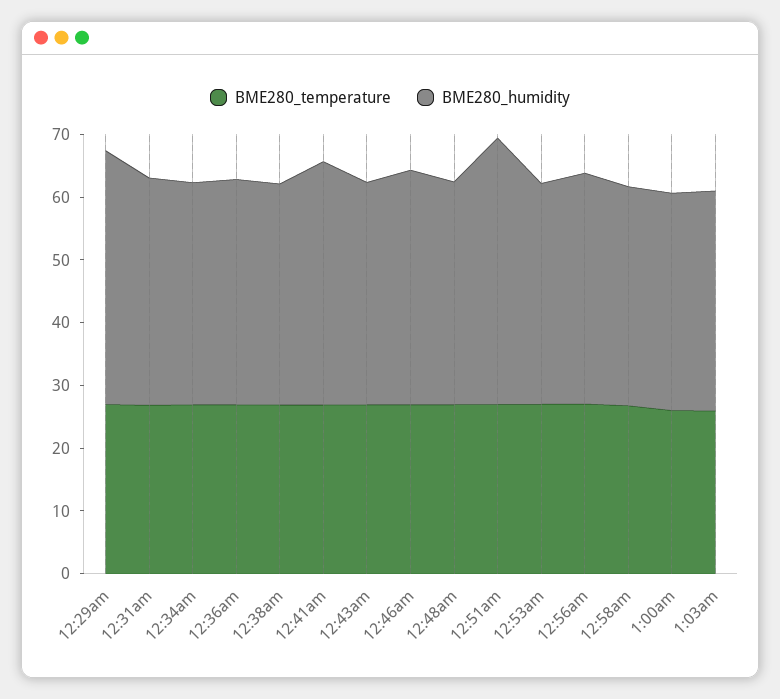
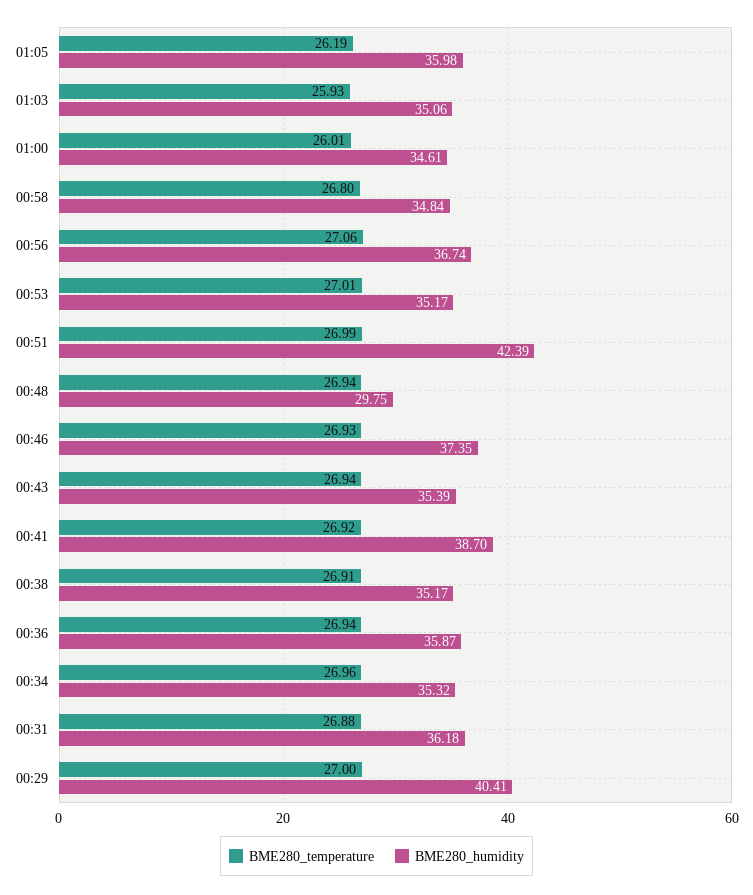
BME280_humidity, 12:48am: 36 -> 29.75
BME280_temperature, 01:05: none -> 26.19
BME280_humidity, 01:05: none -> 35.98

